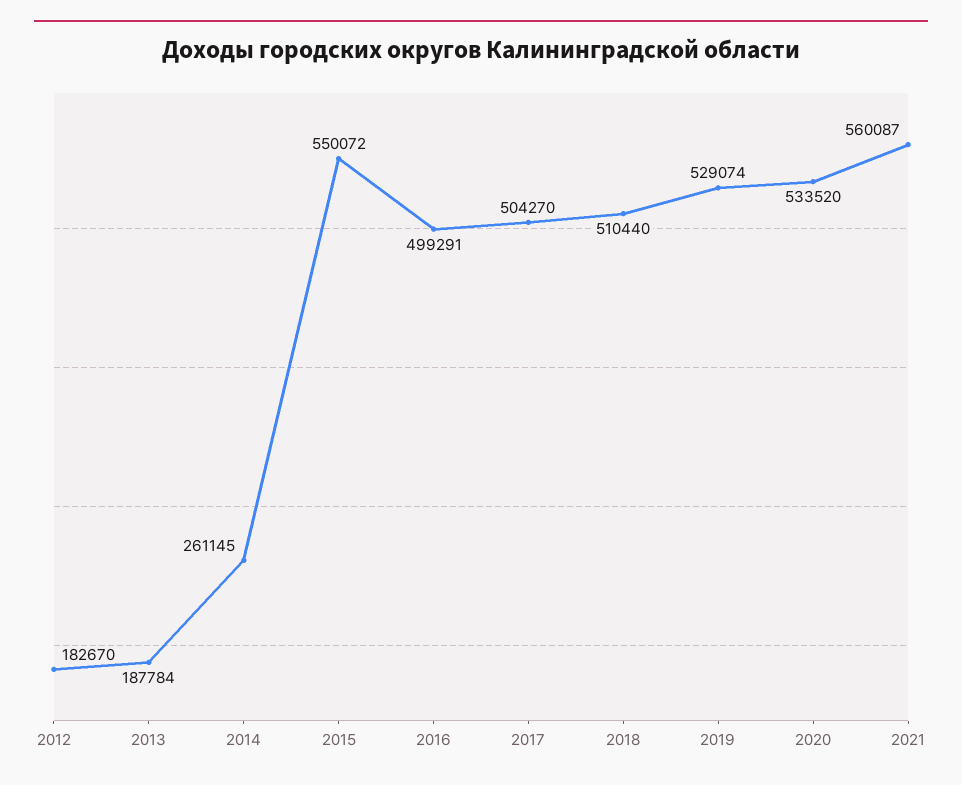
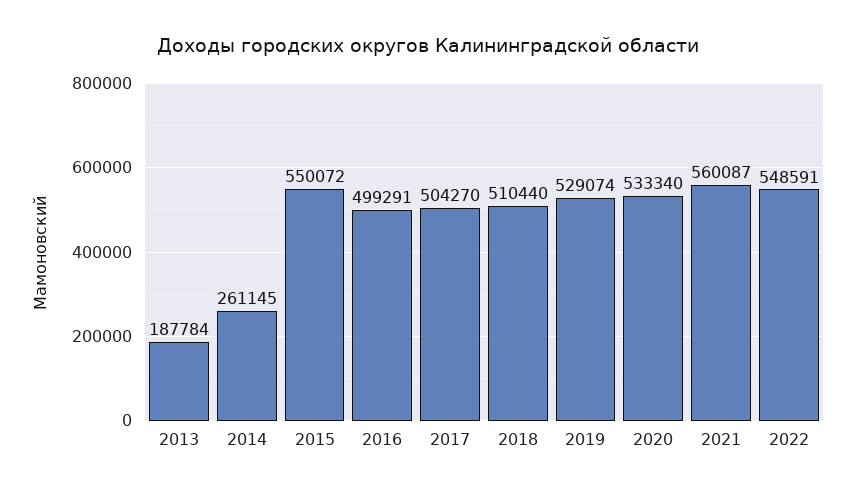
2012: 182670 -> none
2020: 533520 -> 533340
2022: none -> 548591

